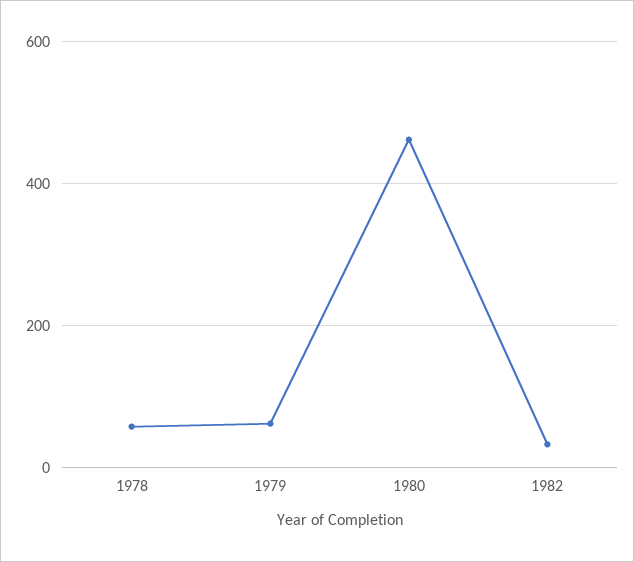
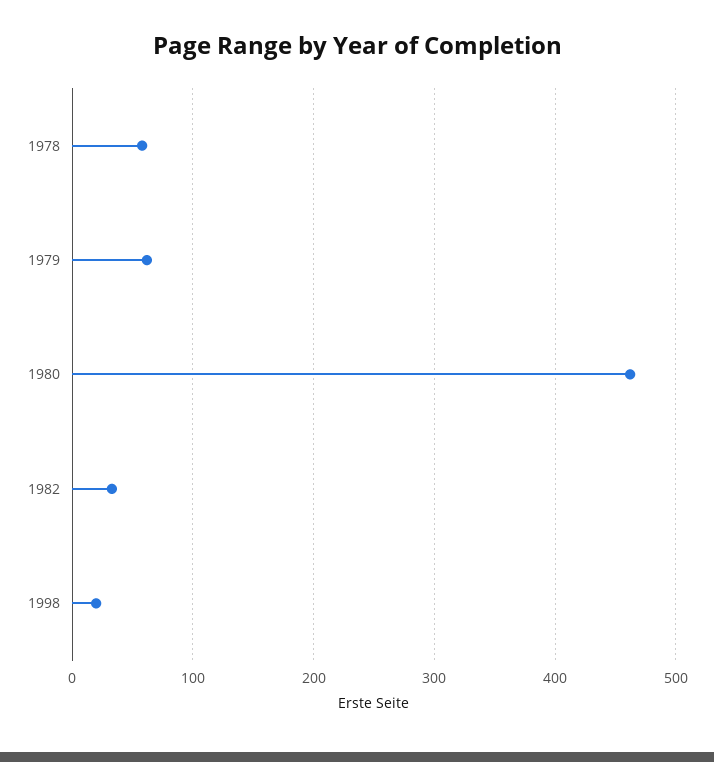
1998: none -> 20

